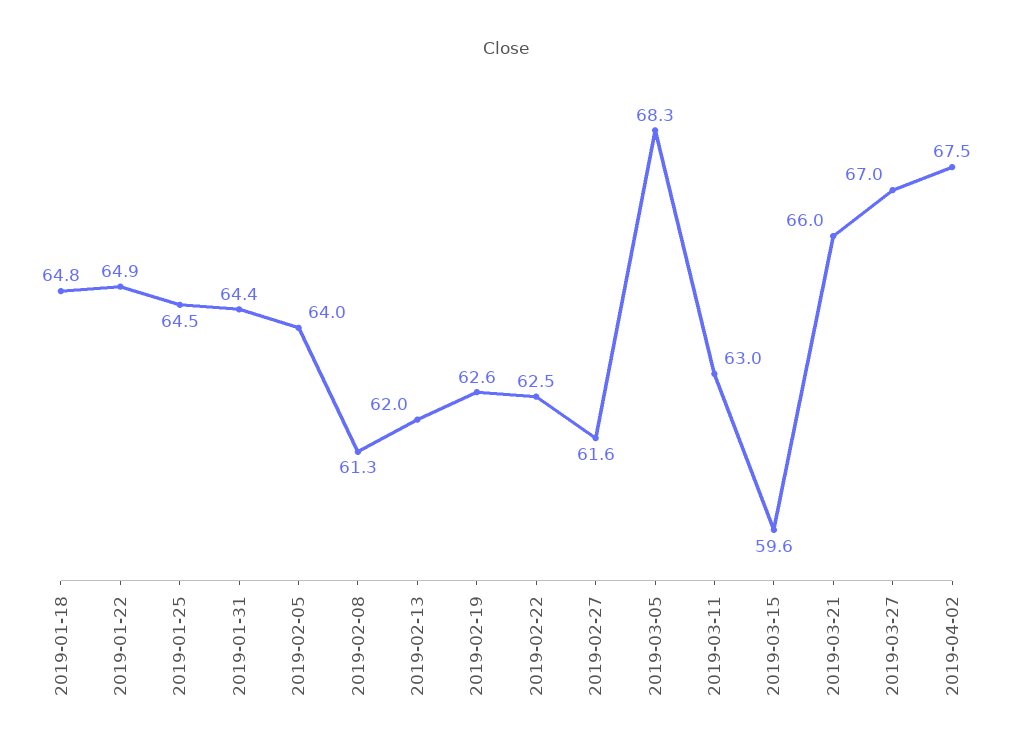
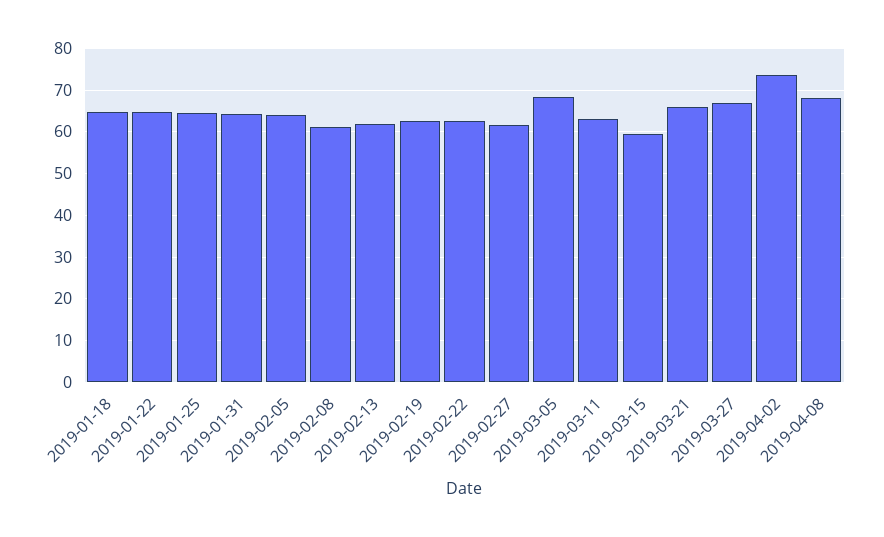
2019-04-02: 67.5 -> 74
2019-04-08: none -> 68

